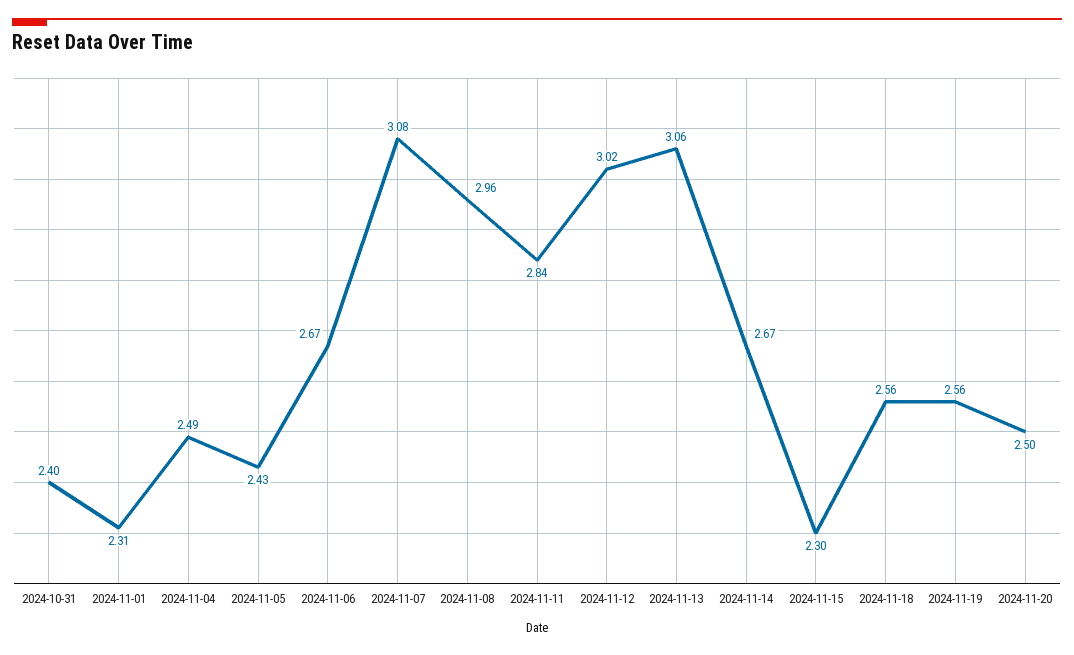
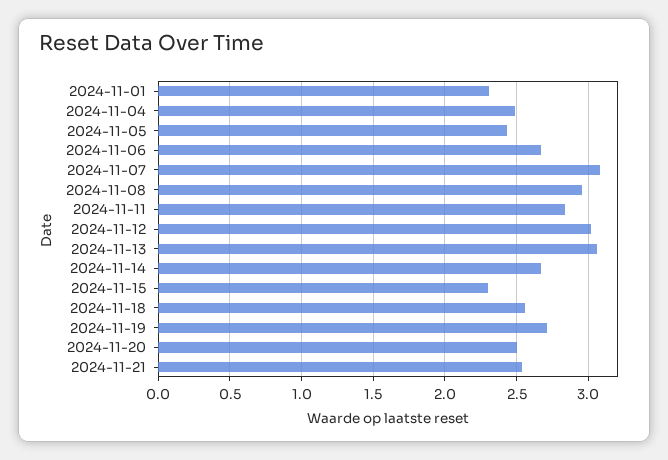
2024-10-31: 2.4 -> none
2024-11-19: 2.56 -> 2.7
2024-11-21: none -> 2.55

